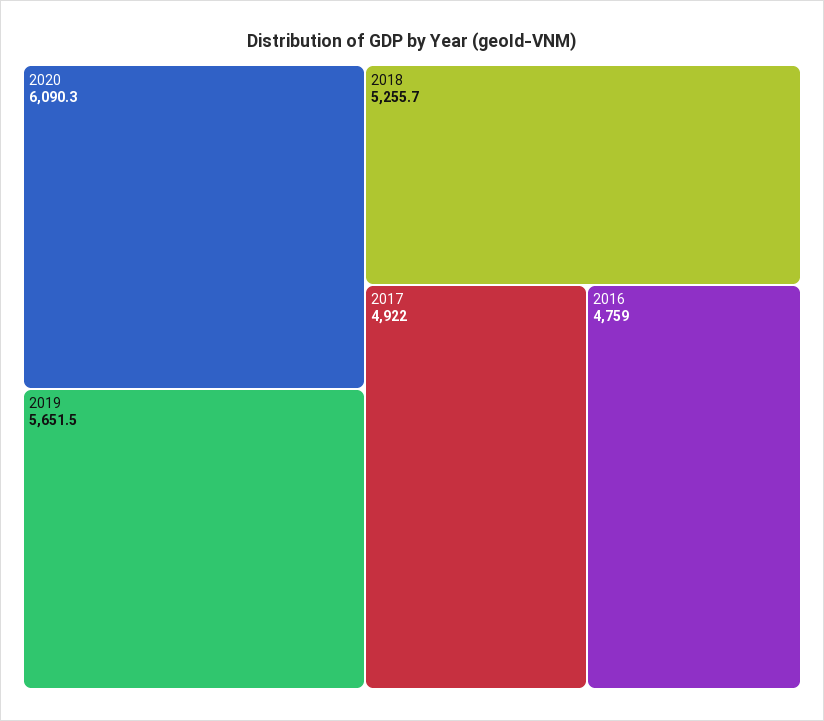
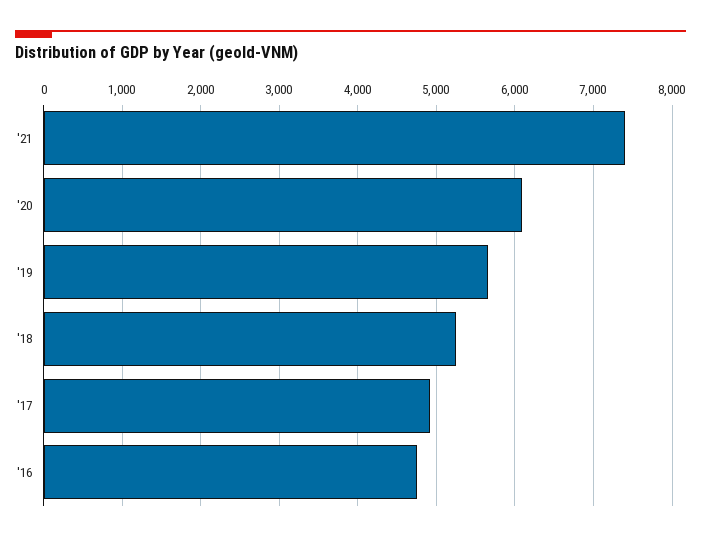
'21: none -> 7400

